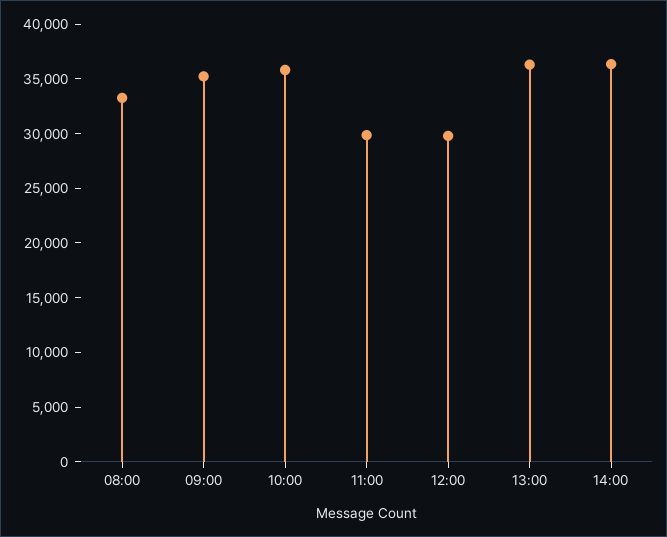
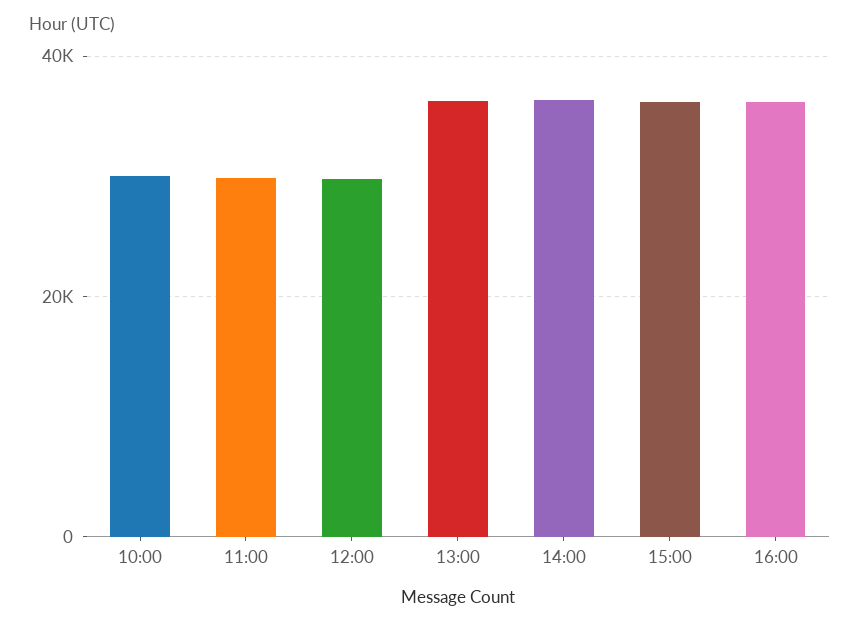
08:00: 33000 -> none
09:00: 35000 -> none
10:00: 36000 -> 30000
15:00: none -> 36000
16:00: none -> 36000

